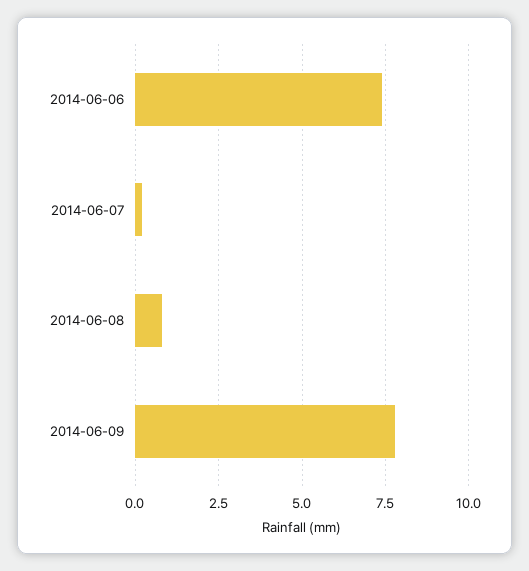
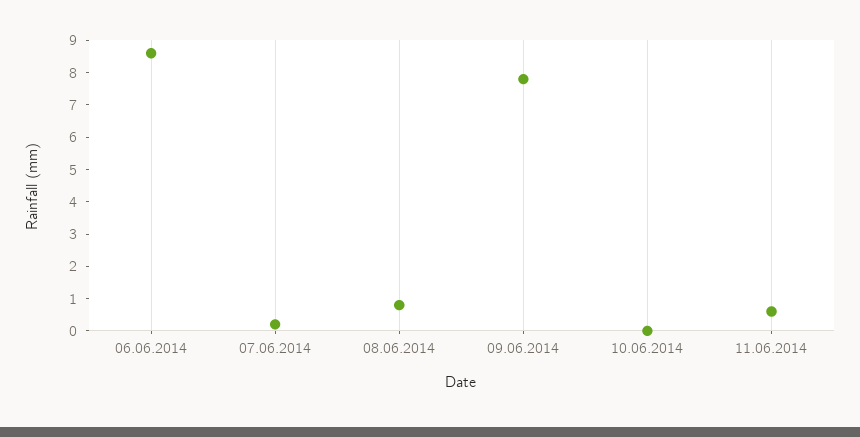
2014-06-06: 7.5 -> 8.5
10.06.2014: none -> 0
11.06.2014: none -> 0.5

